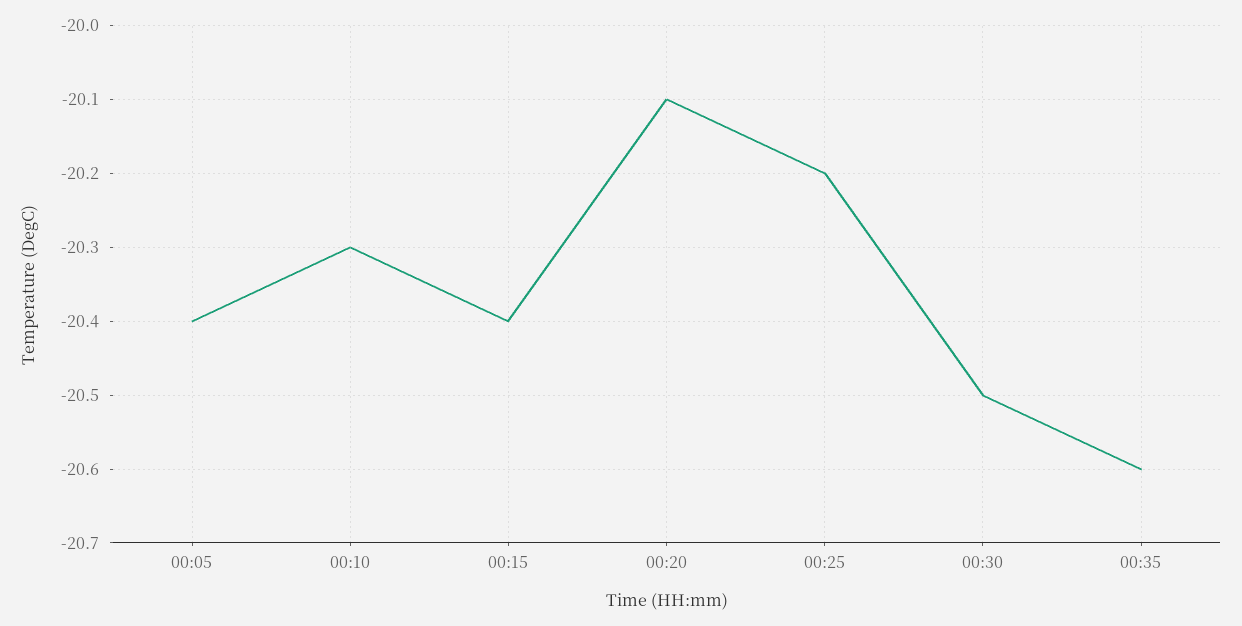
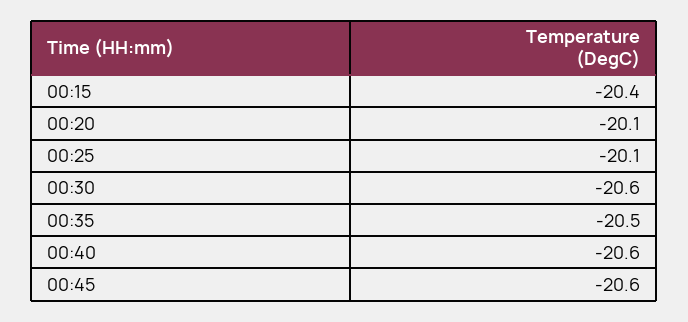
00:05: -20.4 -> none
00:10: -20.3 -> none
00:25: -20.2 -> -20.1
00:30: -20.5 -> -20.6
00:35: -20.6 -> -20.5
00:40: none -> -20.6
00:45: none -> -20.6

